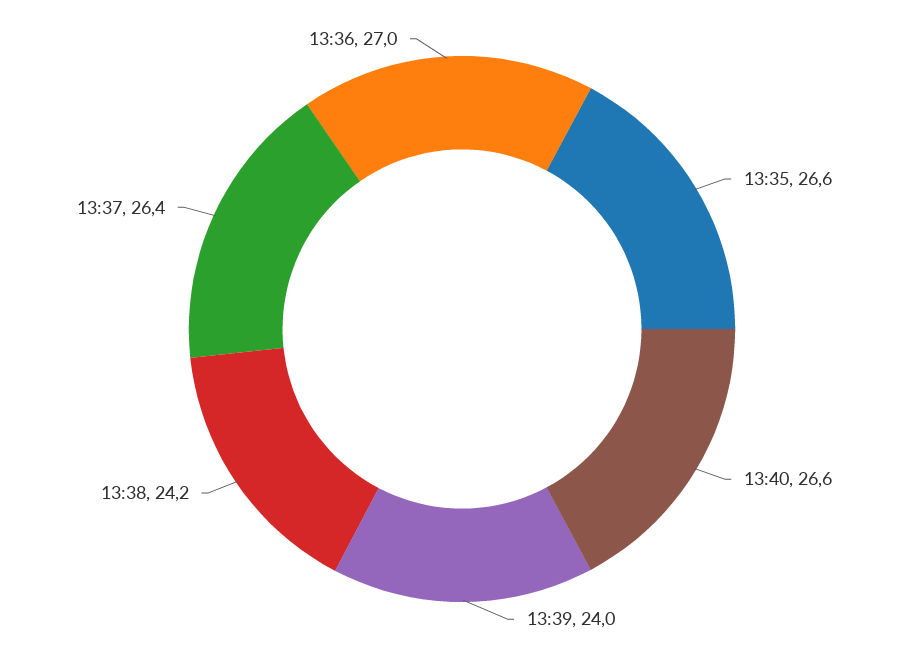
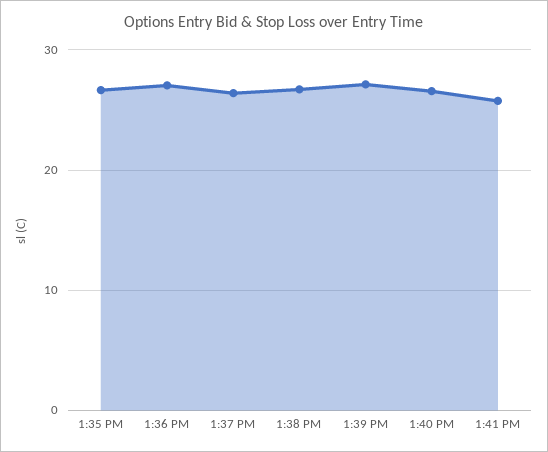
13:39: 24 -> 27
13:38: 24.2 -> 27
1:41 PM: none -> 26

